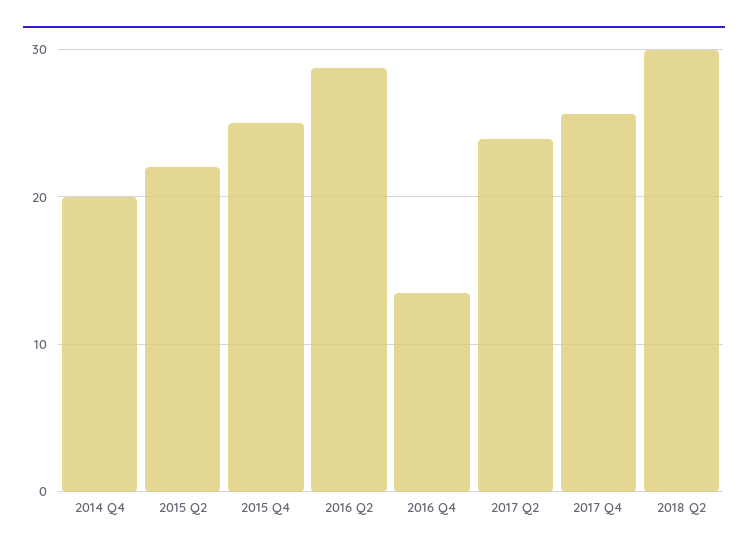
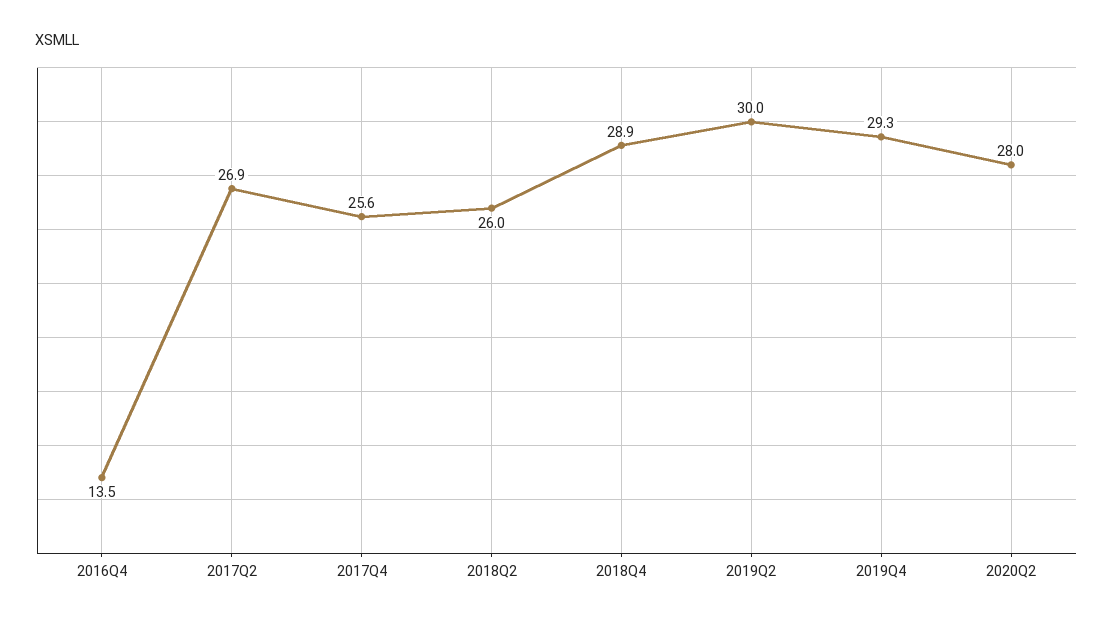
2014 Q4: 20 -> none
2015 Q2: 22 -> none
2015 Q4: 25 -> none
2016 Q2: 29 -> none
2017 Q2: 24 -> 26.9
2018 Q2: 30 -> 26
2018Q4: none -> 28.9
2019Q2: none -> 30
2019Q4: none -> 29.3
2020Q2: none -> 28

